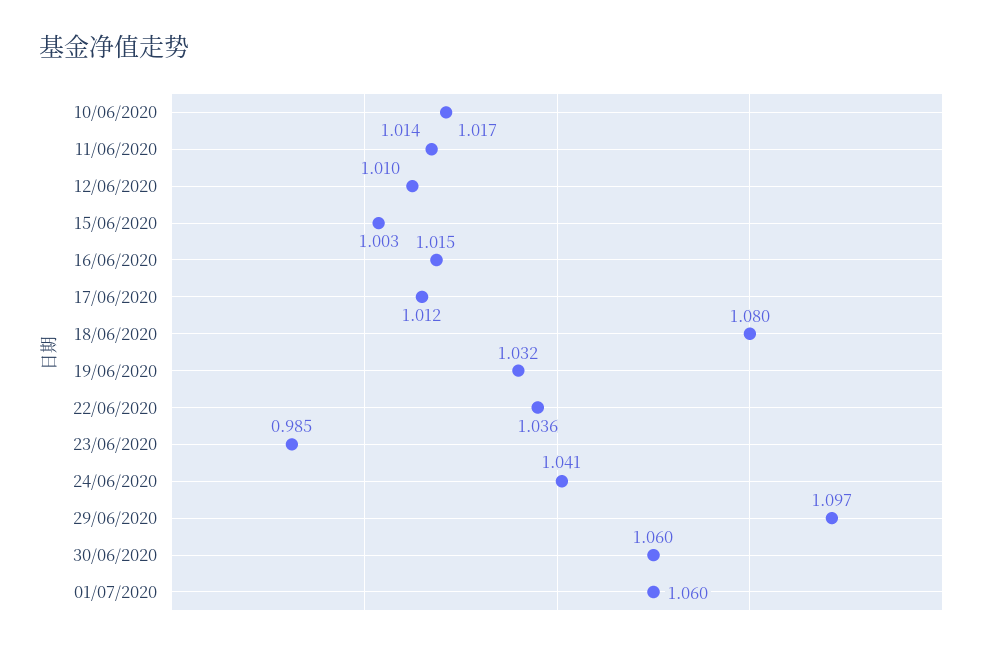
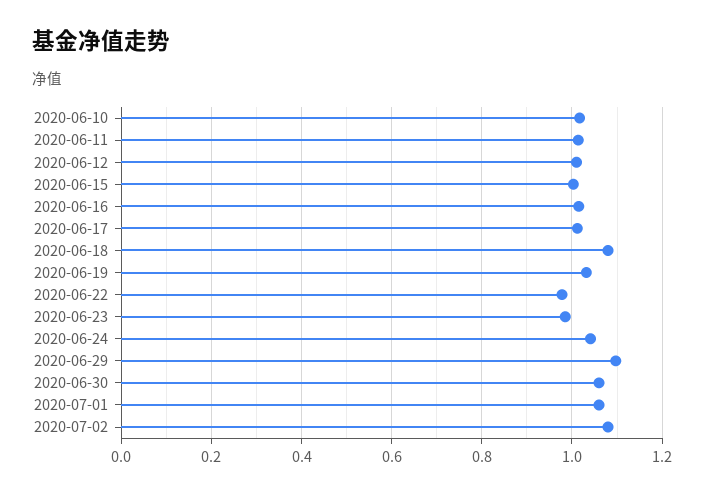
22/06/2020: 1.036 -> 0.98
2020-07-02: none -> 1.08

